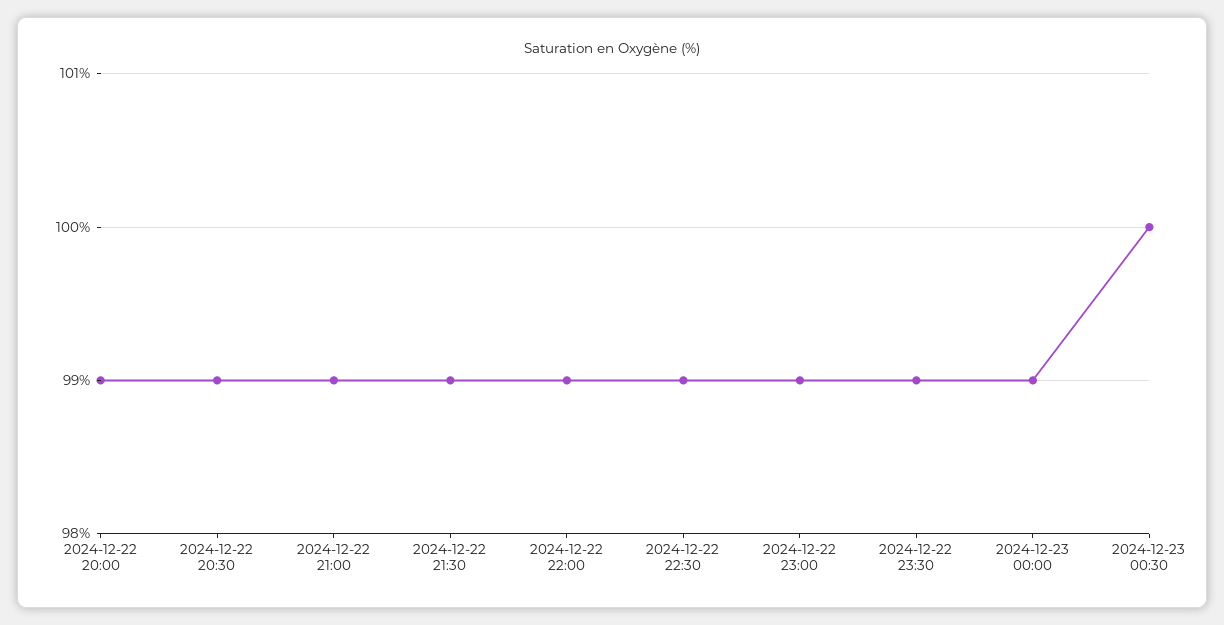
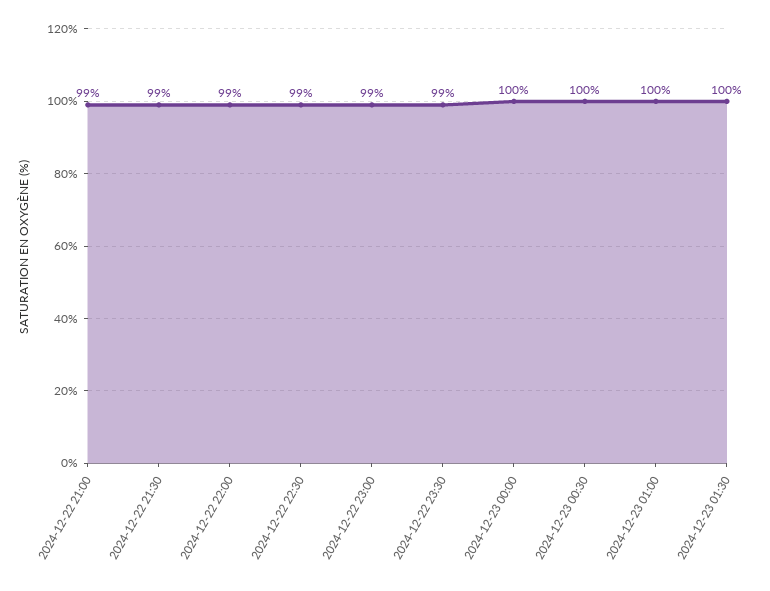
2024-12-22 20:00: 99 -> none
2024-12-22 20:30: 99 -> none
2024-12-23 00:00: 99 -> 100
2024-12-23 01:00: none -> 100
2024-12-23 01:30: none -> 100

